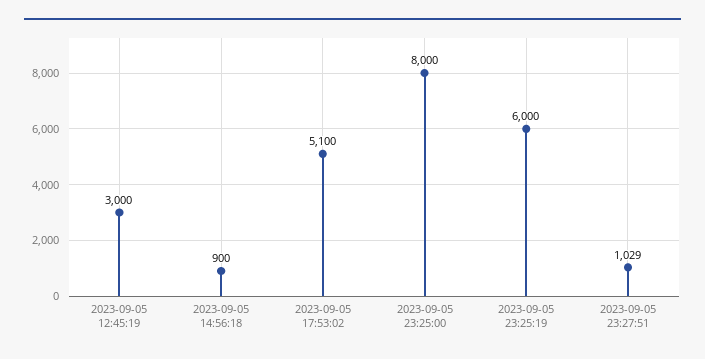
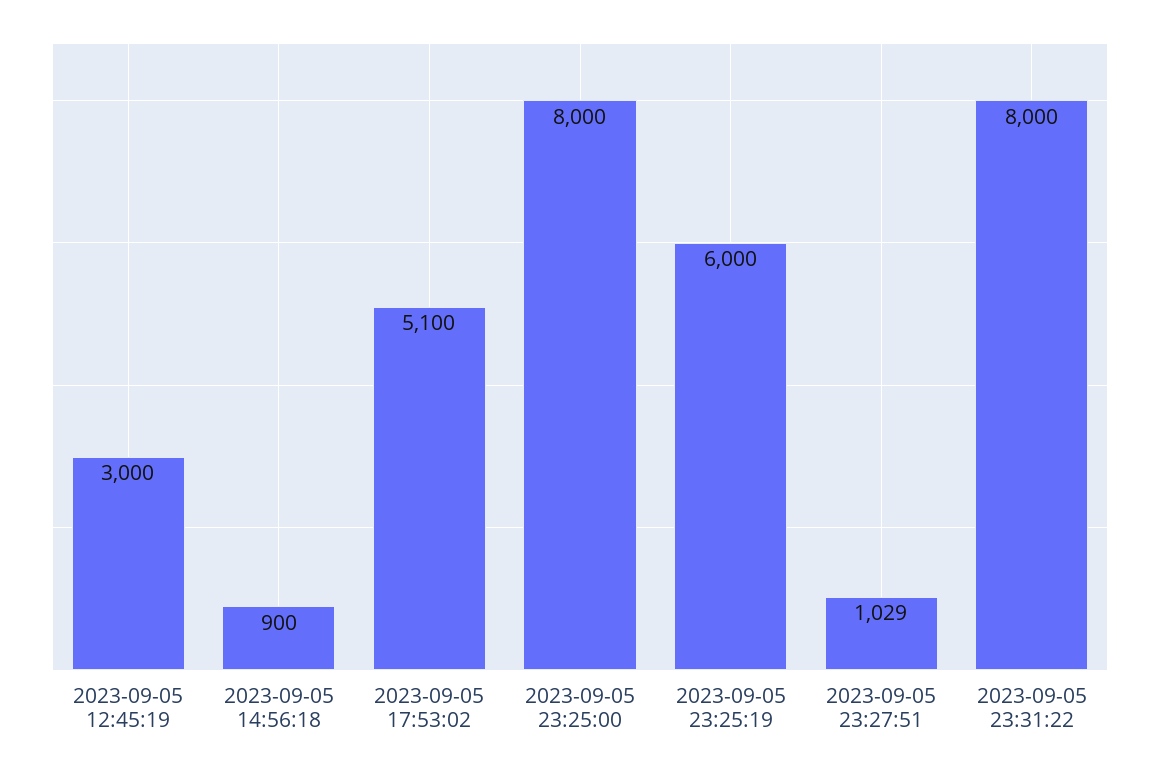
2023-09-05 23:31:22: none -> 8000

